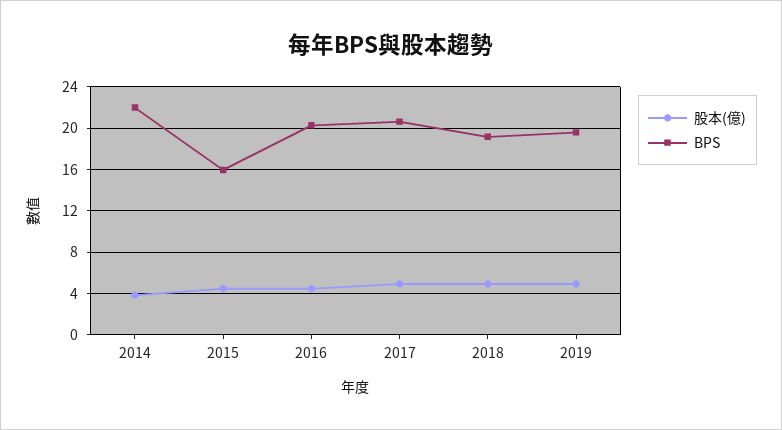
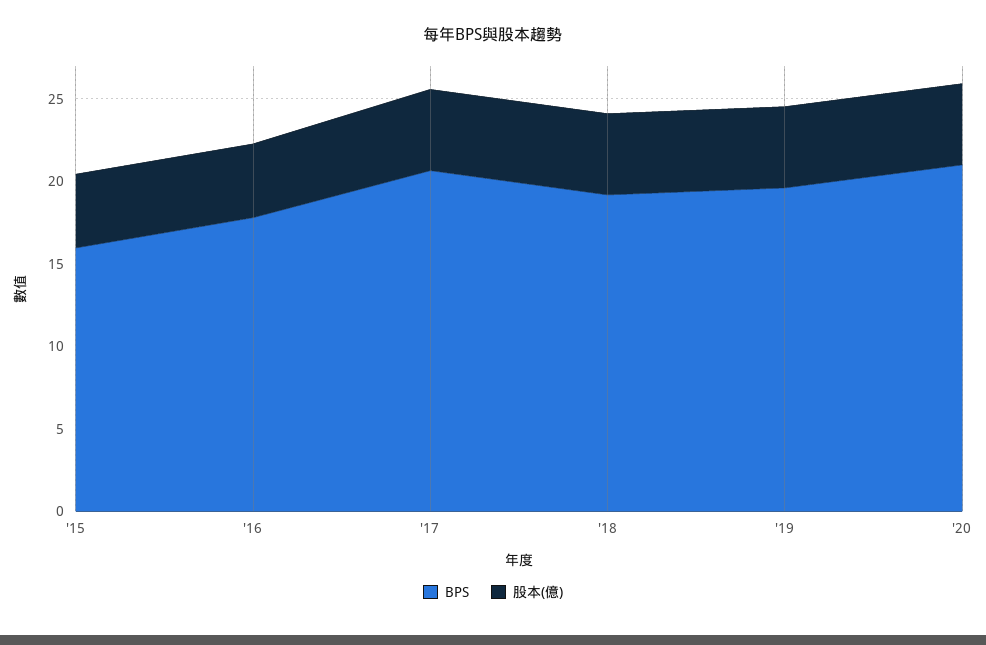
股本(億), 2014: 4 -> none
BPS, 2014: 22 -> none
BPS, 2016: 20 -> 18
BPS, '20: none -> 21
股本(億), '20: none -> 5

